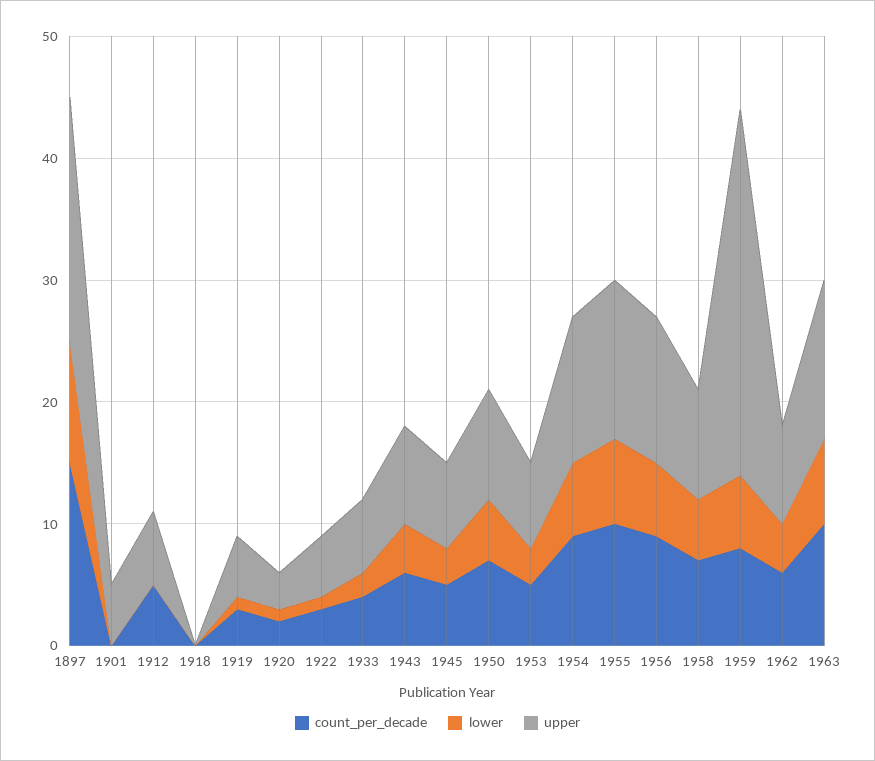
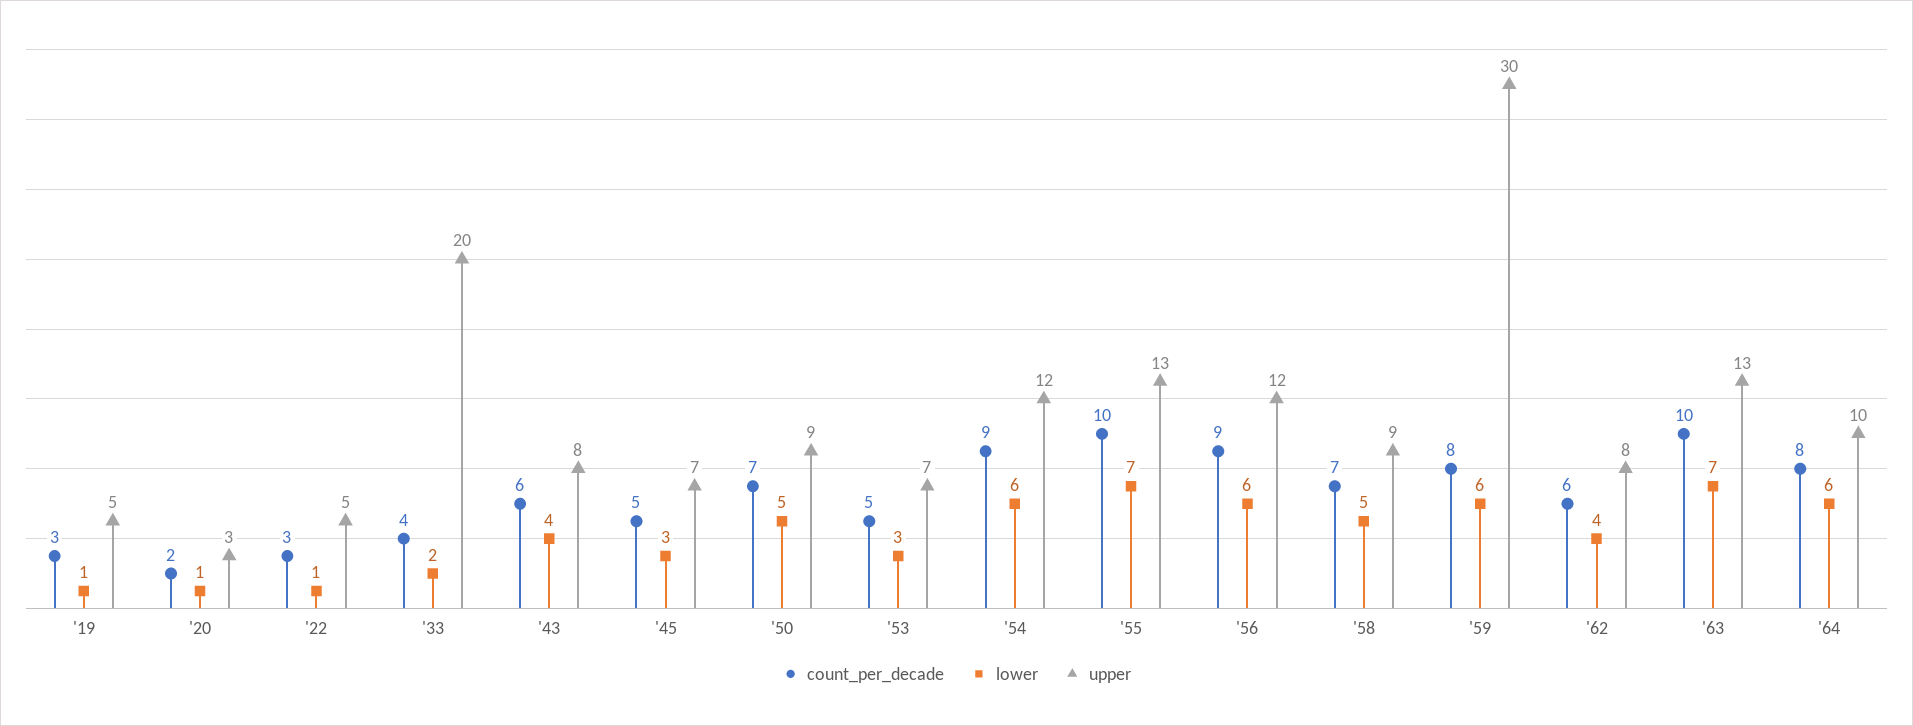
count_per_decade, 1897: 15 -> none
lower, 1897: 10 -> none
upper, 1897: 20 -> none
count_per_decade, 1901: 0 -> none
lower, 1901: 0 -> none
upper, 1901: 5 -> none
count_per_decade, 1912: 5 -> none
lower, 1912: 0 -> none
upper, 1912: 6 -> none
count_per_decade, 1918: 0 -> none
lower, 1918: 0 -> none
upper, 1918: 0 -> none
upper, 1933: 6 -> 20
count_per_decade, '64: none -> 8
lower, '64: none -> 6
upper, '64: none -> 10

